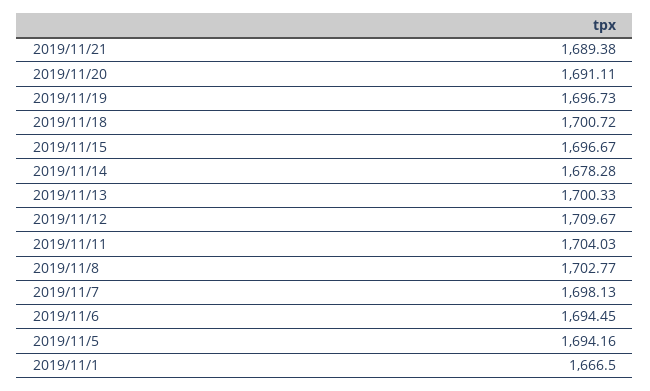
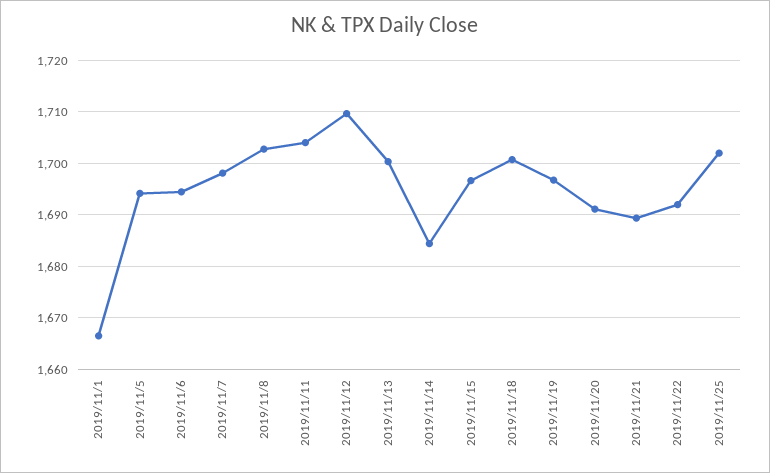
2019/11/14: 1678.28 -> 1684
2019/11/22: none -> 1692
2019/11/25: none -> 1702

